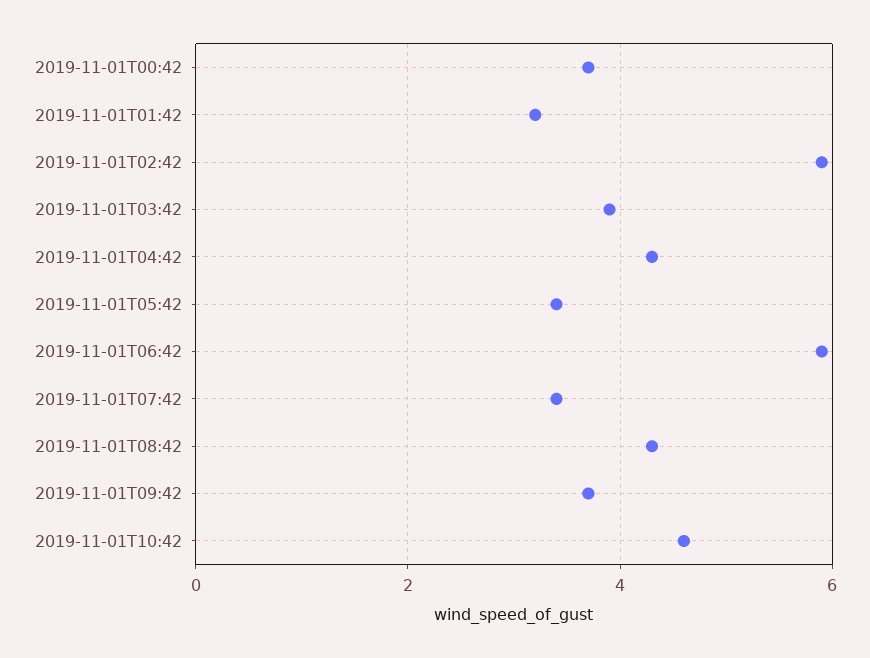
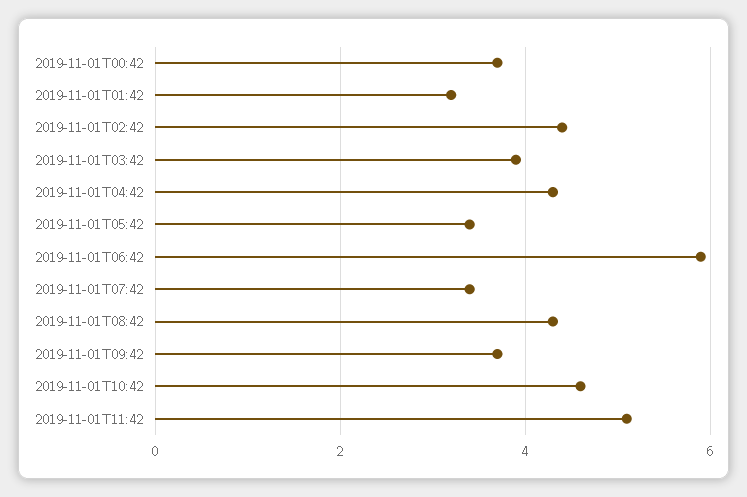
2019-11-01T02:42: 6 -> 4.5
2019-11-01T11:42: none -> 5

